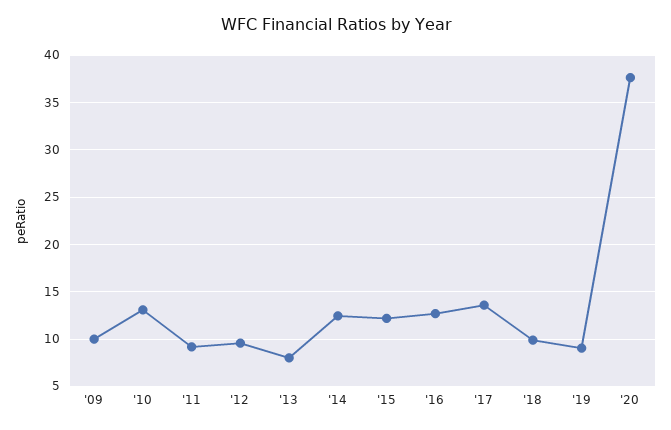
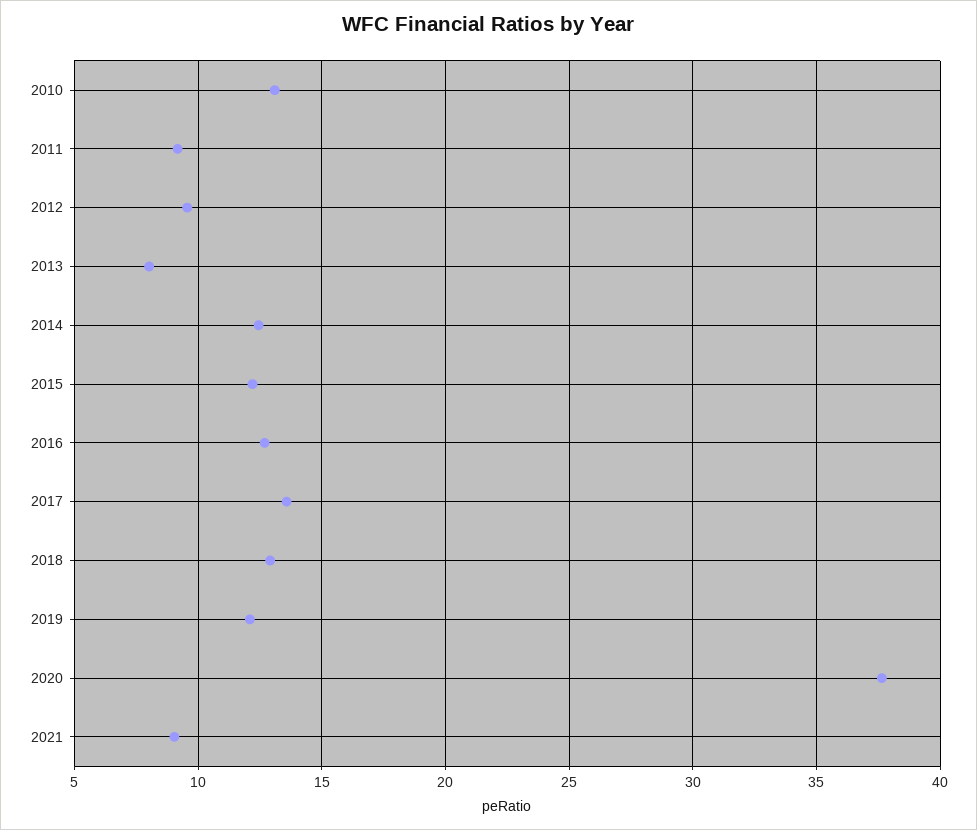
'09: 10 -> none
'18: 10 -> 13
'19: 9 -> 12
2021: none -> 9

